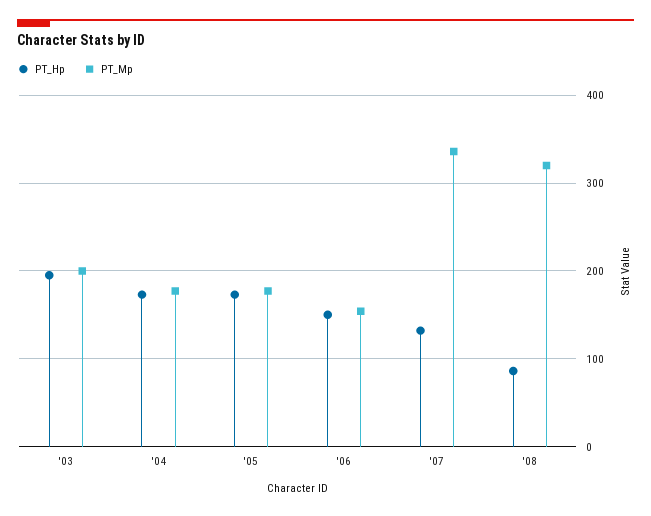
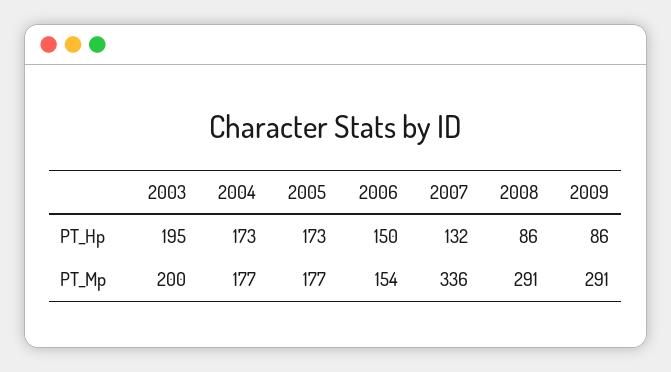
PT_Mp, '08: 320 -> 291
PT_Hp, 2009: none -> 86
PT_Mp, 2009: none -> 291

